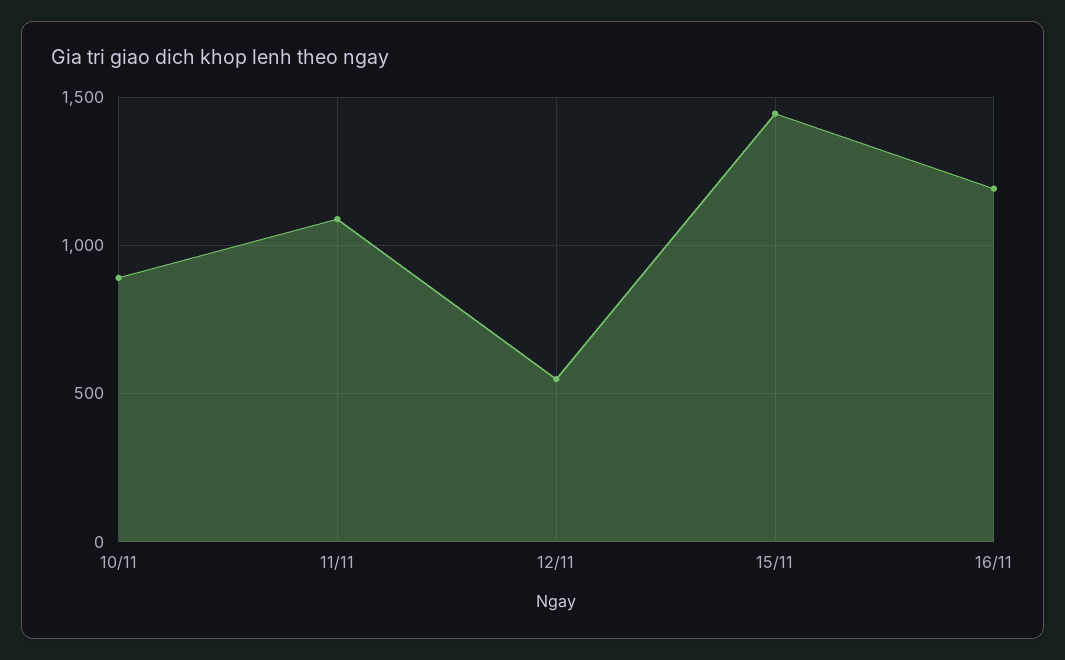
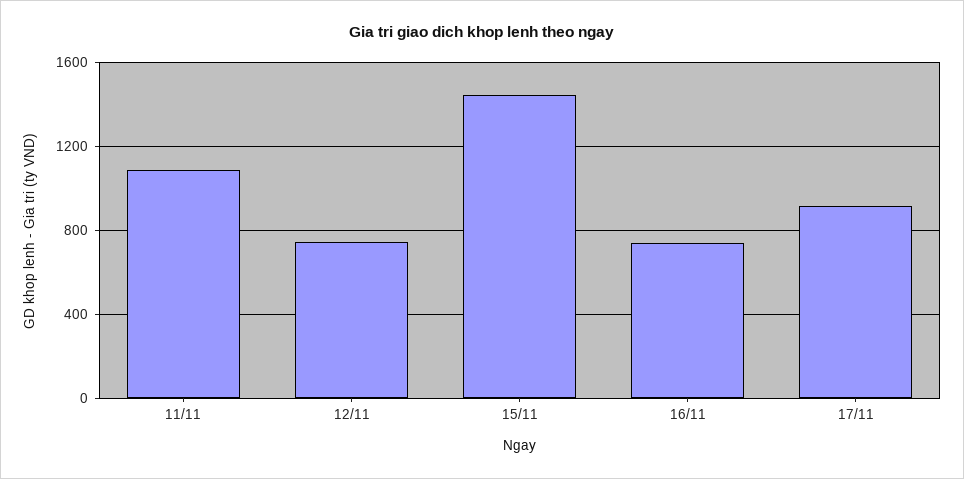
10/11: 900 -> none
12/11: 550 -> 750
16/11: 1200 -> 750
17/11: none -> 900

